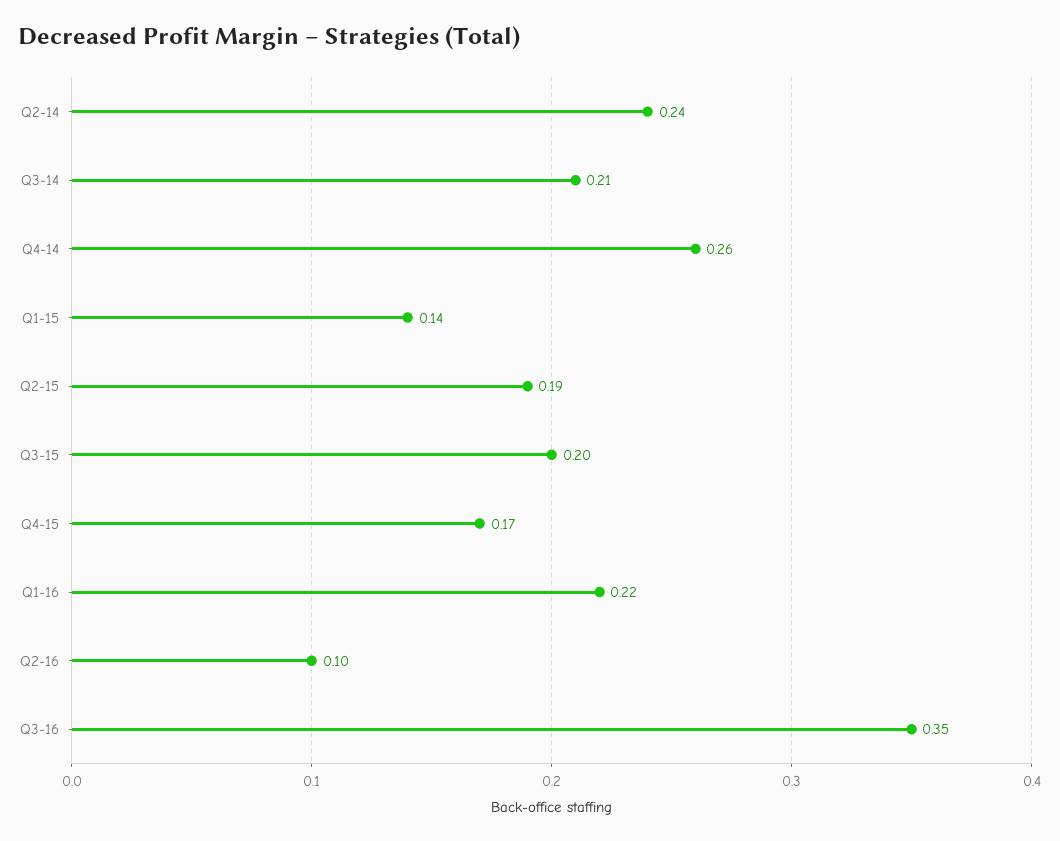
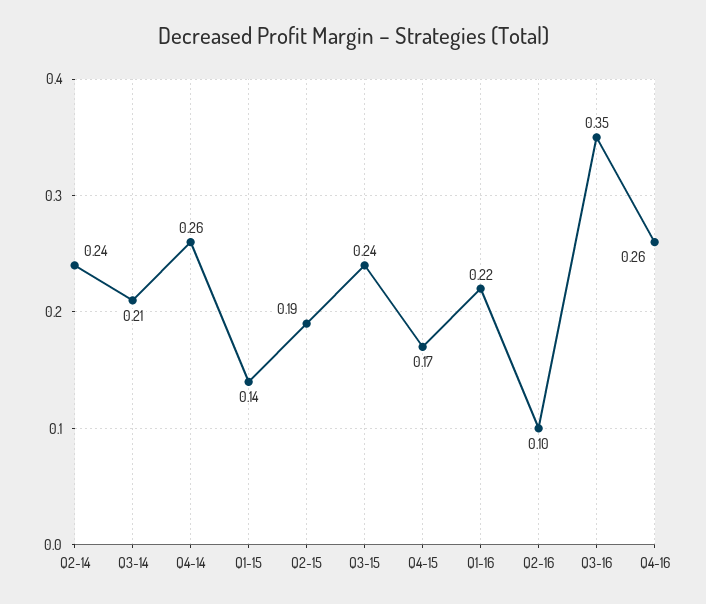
Q3-15: 0.2 -> 0.24
Q4-16: none -> 0.26

